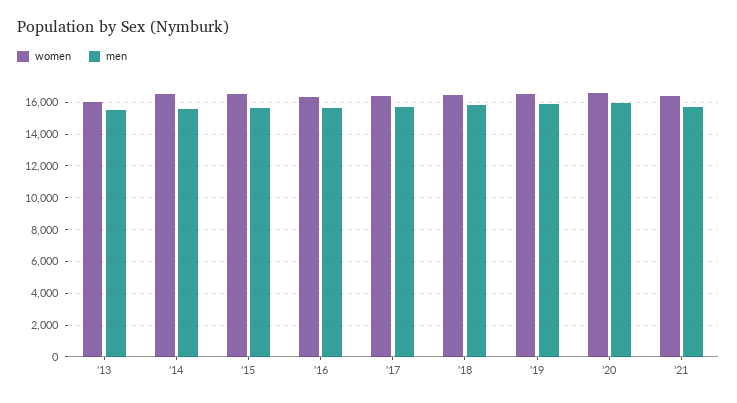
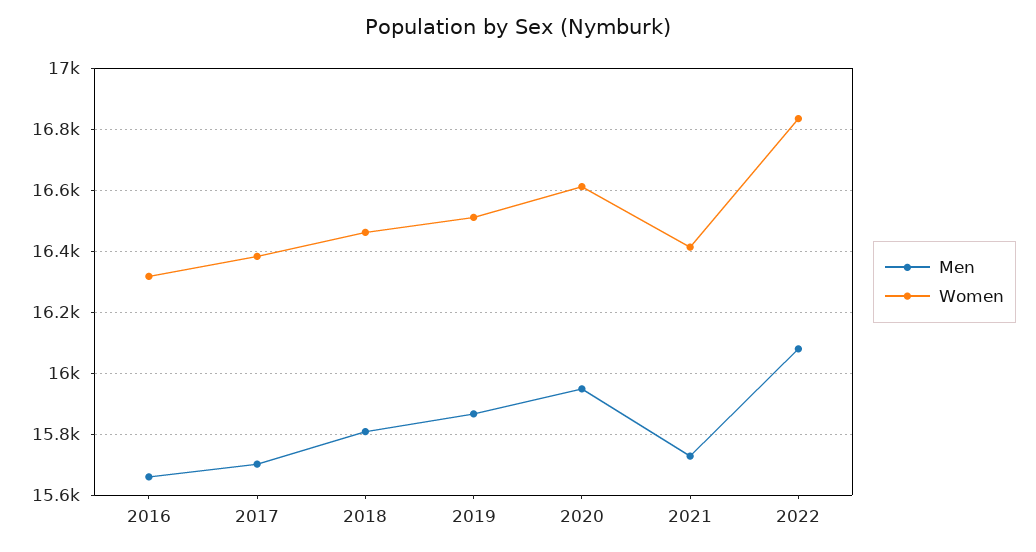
women, '13: 16000 -> none
men, '13: 15500 -> none
women, '14: 16500 -> none
men, '14: 15500 -> none
women, '15: 16500 -> none
men, '15: 15500 -> none
men, 2022: none -> 16080
women, 2022: none -> 16840

